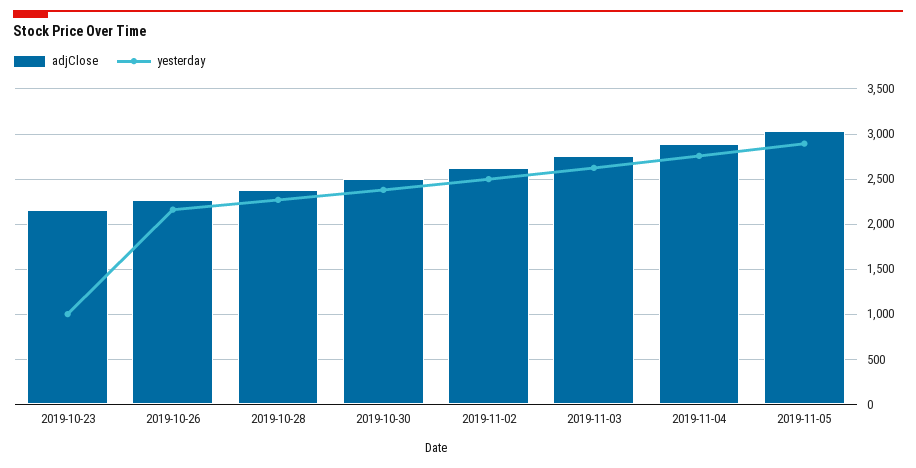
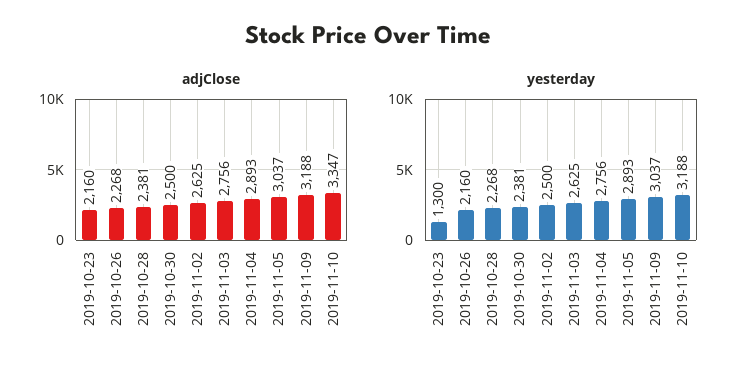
yesterday, 2019-10-23: 1000 -> 1300
adjClose, 2019-11-09: none -> 3188
adjClose, 2019-11-10: none -> 3347
yesterday, 2019-11-09: none -> 3037
yesterday, 2019-11-10: none -> 3188

